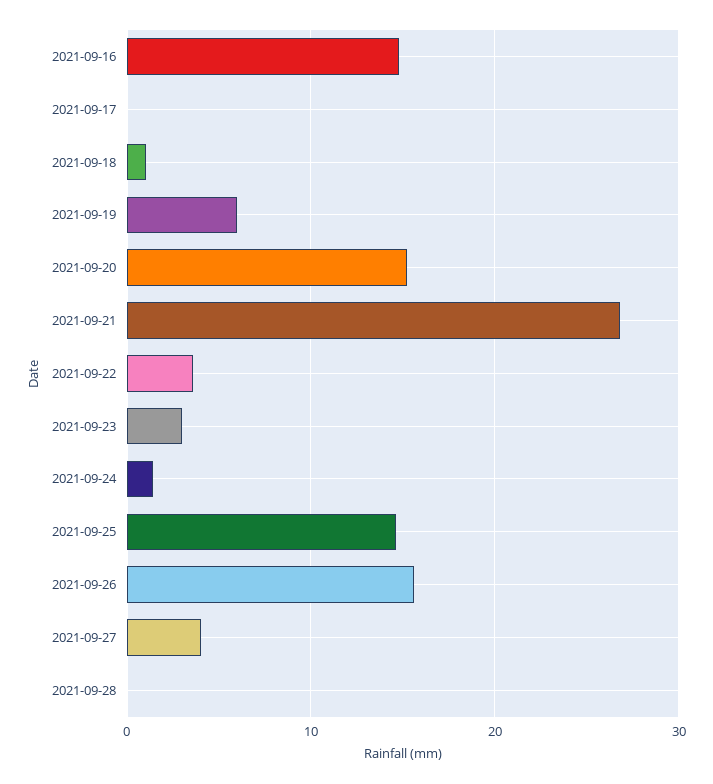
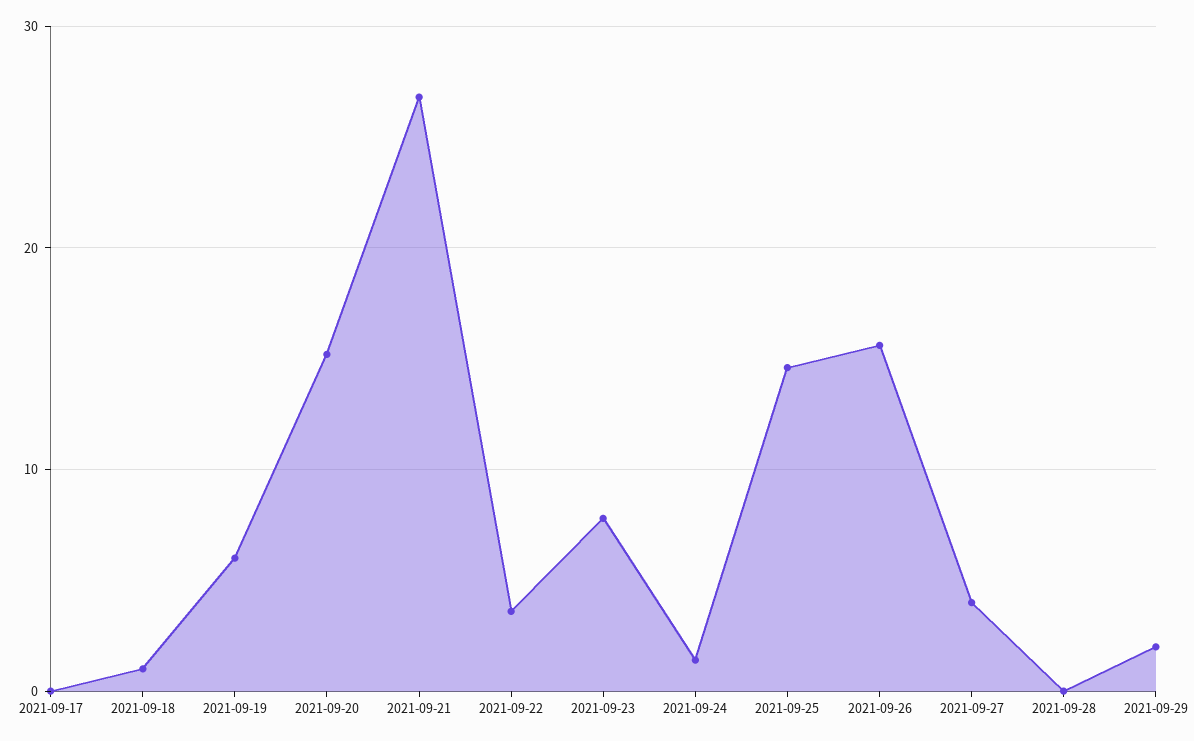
2021-09-16: 15 -> none
2021-09-23: 3 -> 8
2021-09-29: none -> 2

